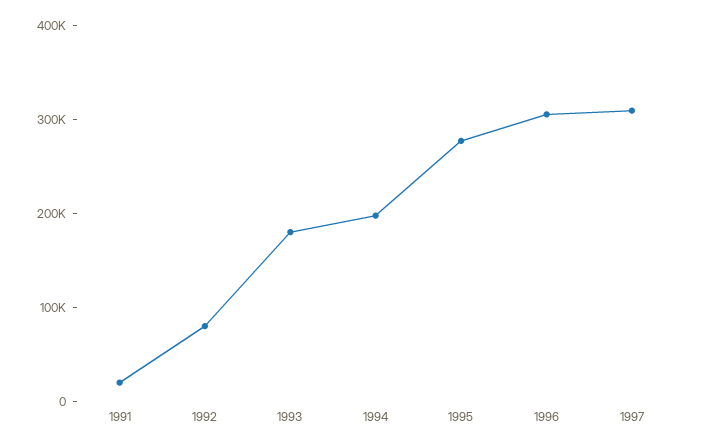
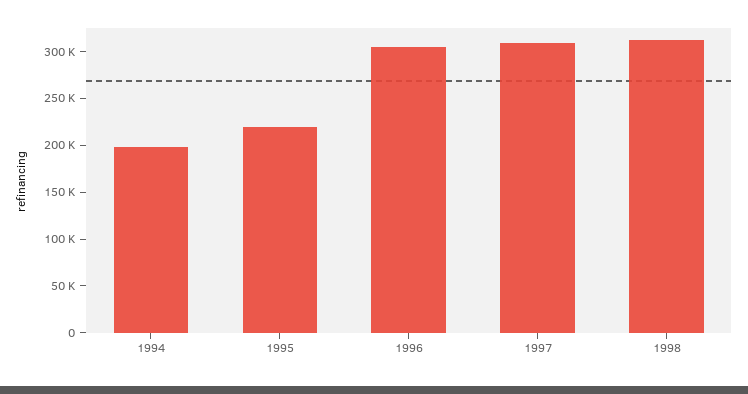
1991: 20000 -> none
1992: 80000 -> none
1993: 180000 -> none
1995: 280000 -> 220000
1998: none -> 310000

